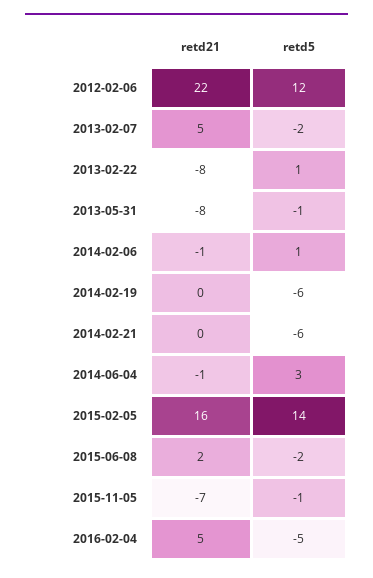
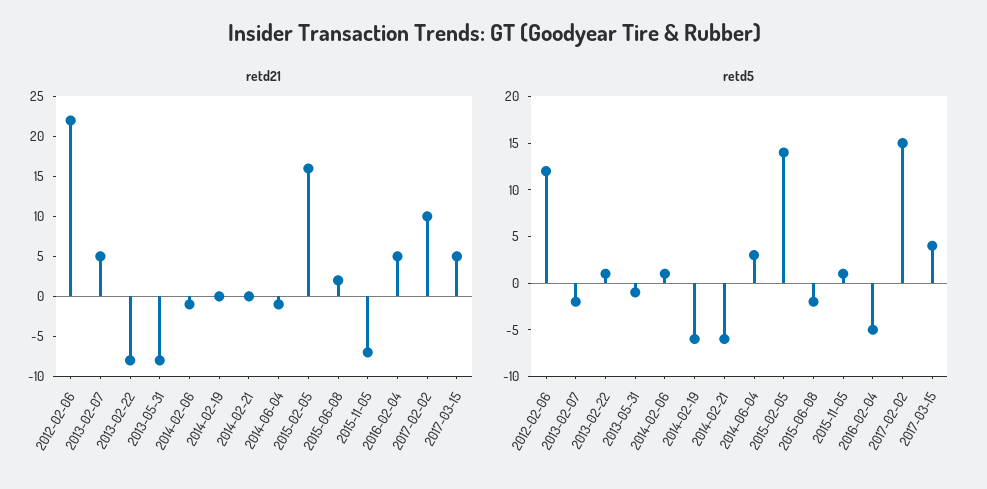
retd5, 2015-11-05: -1 -> 1
retd21, 2017-02-02: none -> 10
retd21, 2017-03-15: none -> 5
retd5, 2017-02-02: none -> 15
retd5, 2017-03-15: none -> 4

